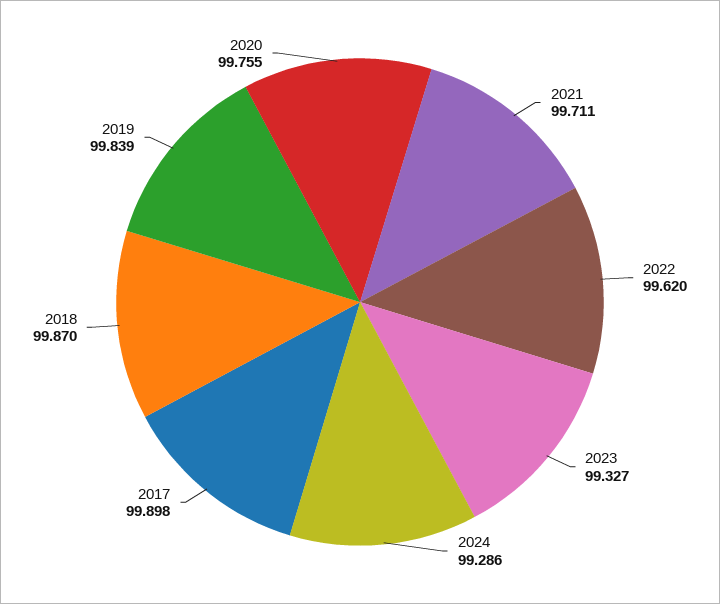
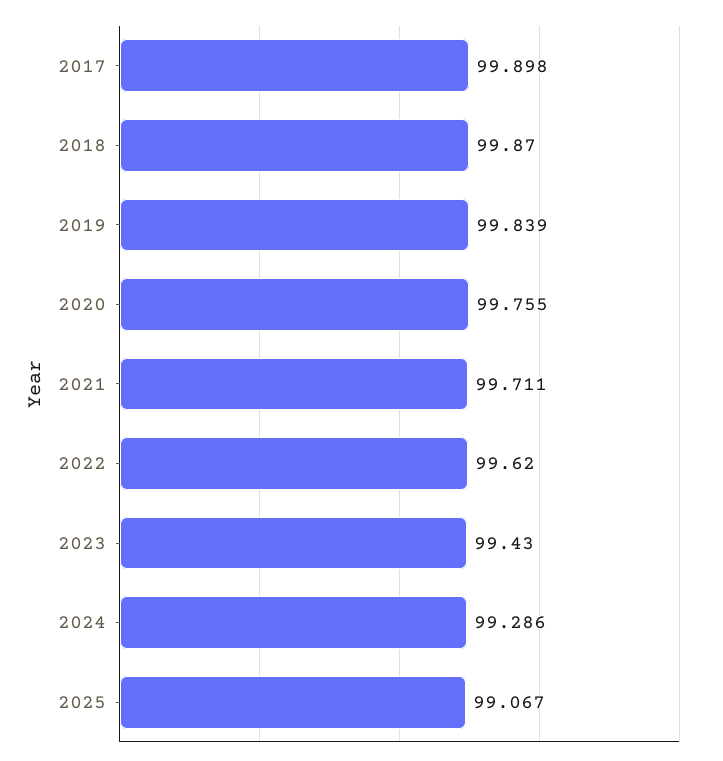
2023: 99.327 -> 99.43
2025: none -> 99.067

